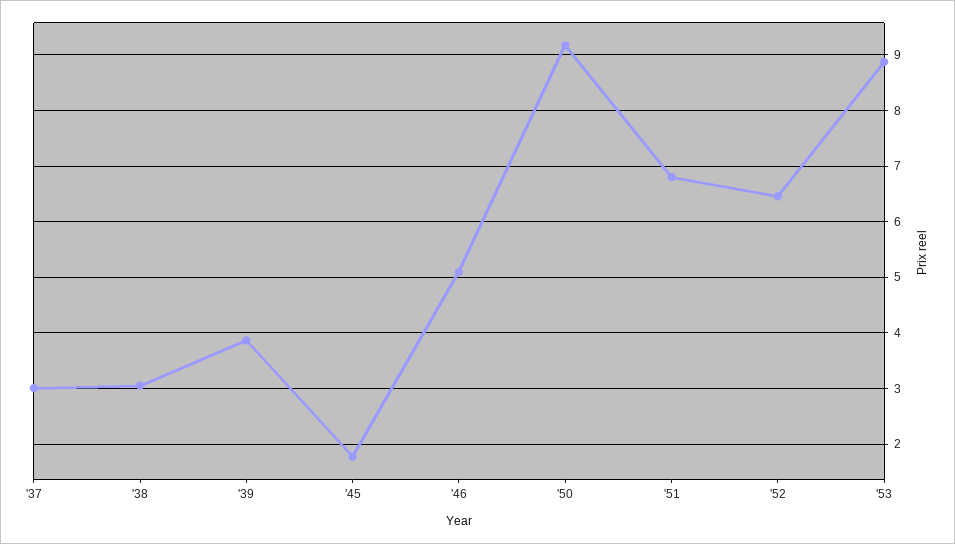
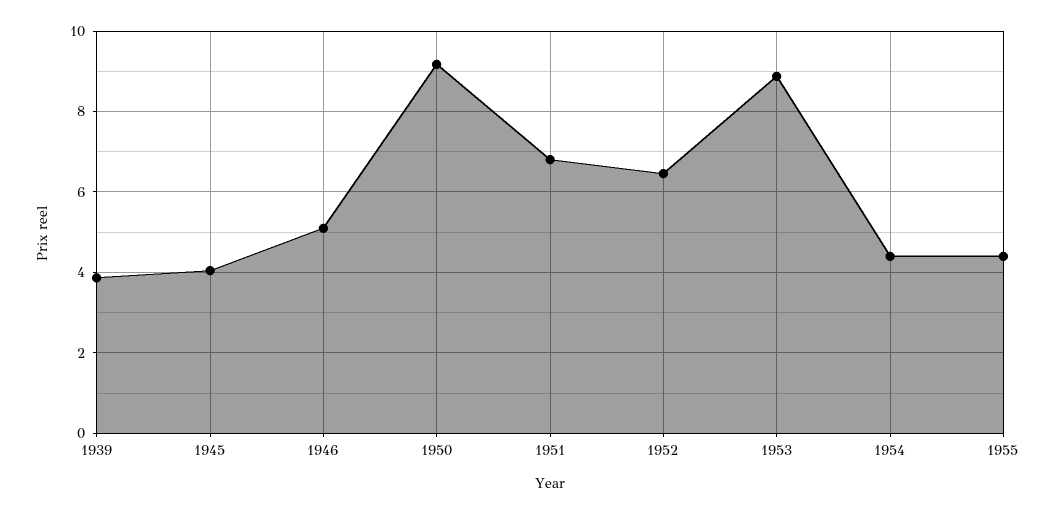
'37: 3 -> none
'38: 3 -> none
'45: 1.8 -> 4
1954: none -> 4.4
1955: none -> 4.4

